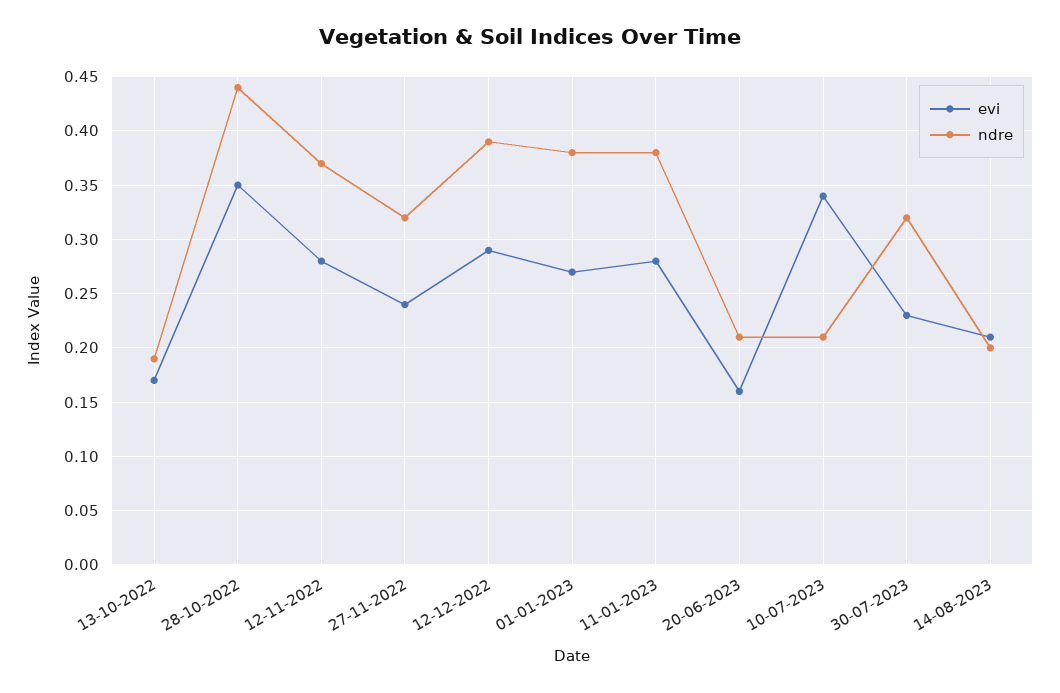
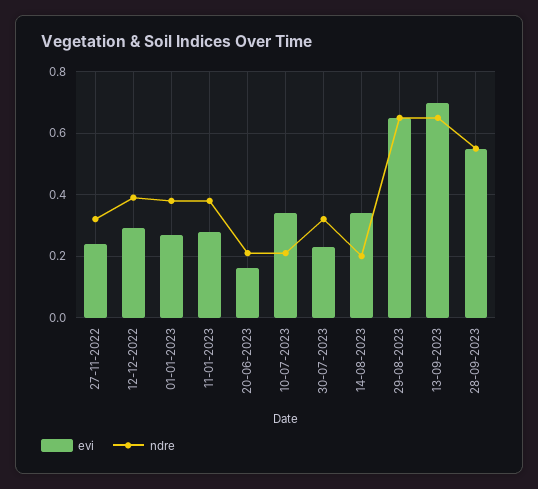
evi, 13-10-2022: 0.17 -> none
ndre, 13-10-2022: 0.19 -> none
evi, 28-10-2022: 0.35 -> none
ndre, 28-10-2022: 0.44 -> none
evi, 12-11-2022: 0.28 -> none
ndre, 12-11-2022: 0.37 -> none
evi, 14-08-2023: 0.21 -> 0.35
evi, 29-08-2023: none -> 0.65
ndre, 29-08-2023: none -> 0.65
evi, 13-09-2023: none -> 0.7
ndre, 13-09-2023: none -> 0.65
evi, 28-09-2023: none -> 0.55
ndre, 28-09-2023: none -> 0.55

